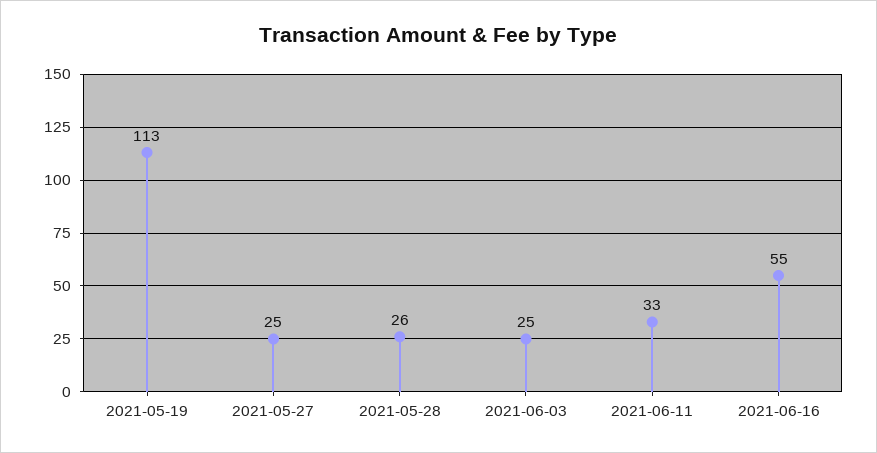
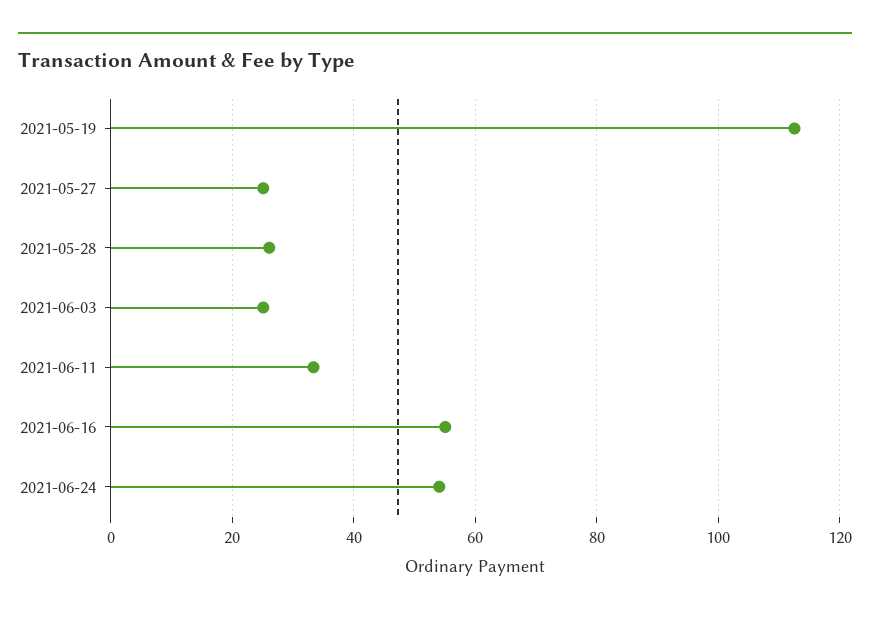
2021-06-24: none -> 54

